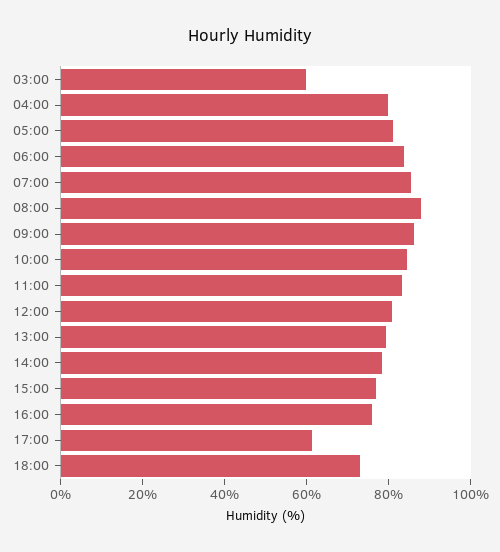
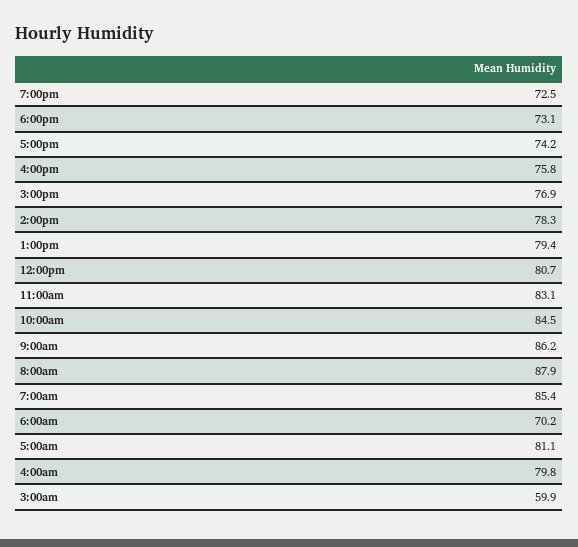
06:00: 85 -> 70.2
17:00: 60 -> 74.2
7:00pm: none -> 72.5

